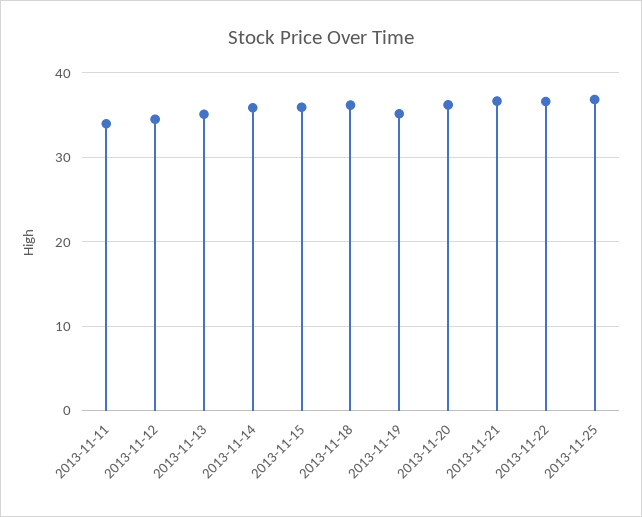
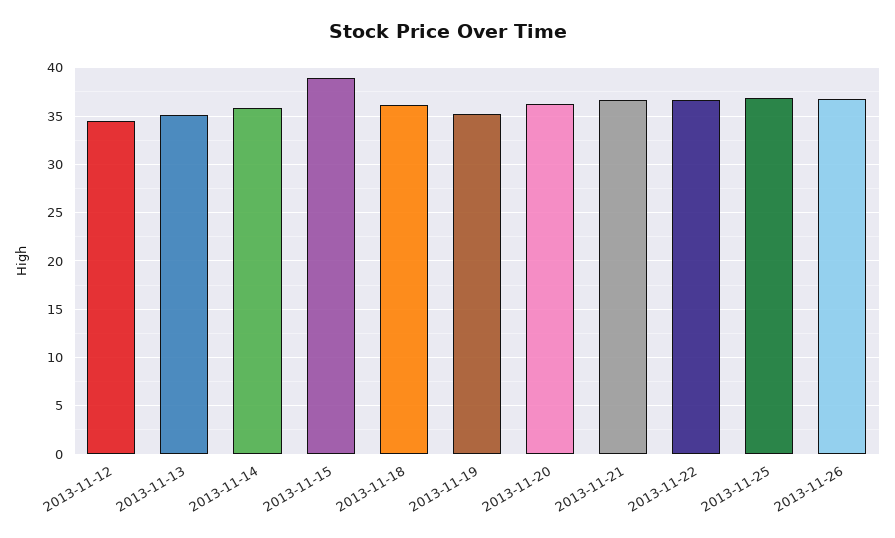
2013-11-11: 34 -> none
2013-11-15: 36 -> 39
2013-11-26: none -> 37

